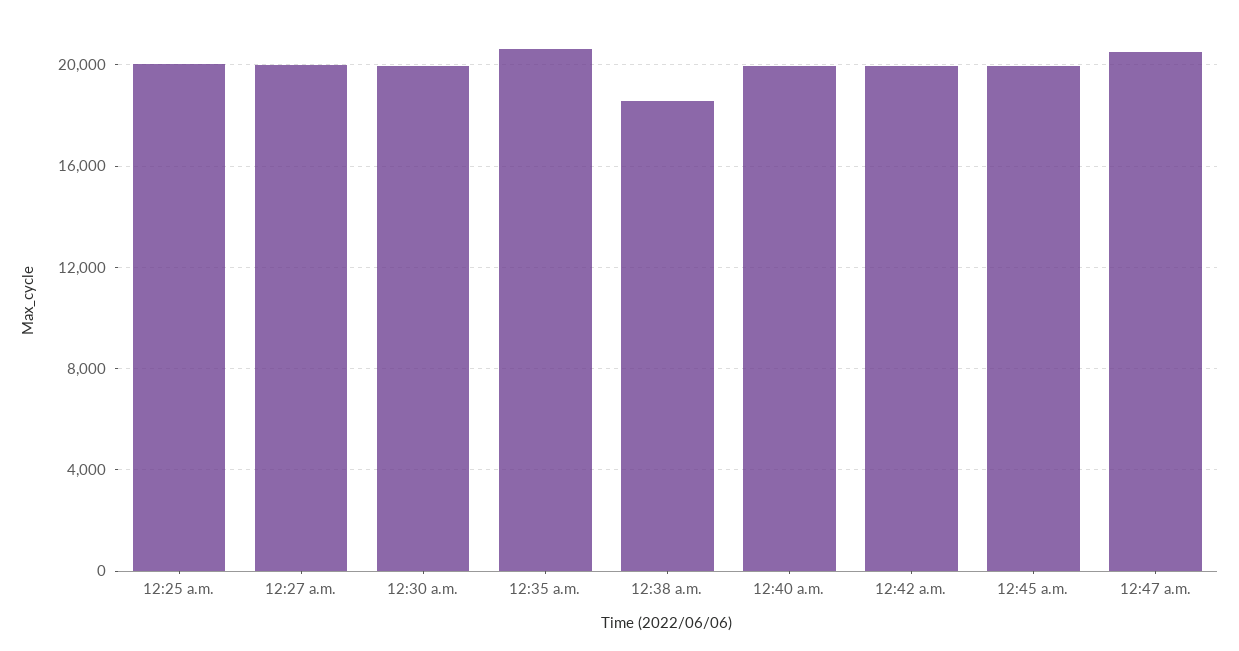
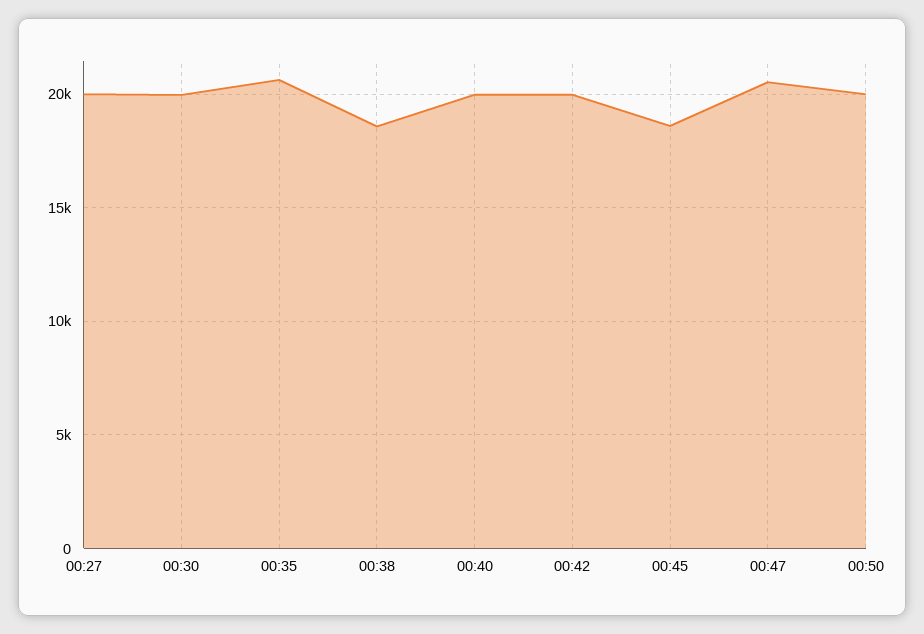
12:25 a.m.: 20000 -> none
12:45 a.m.: 20000 -> 18500
00:50: none -> 20000

